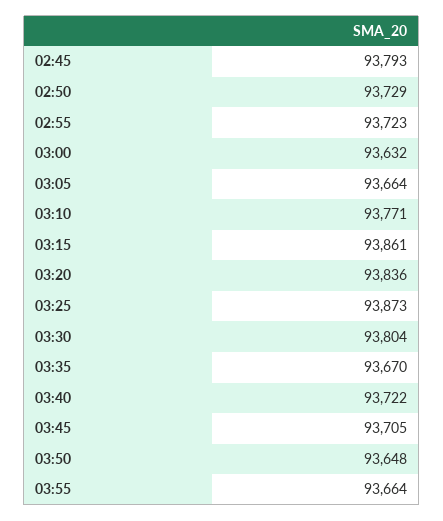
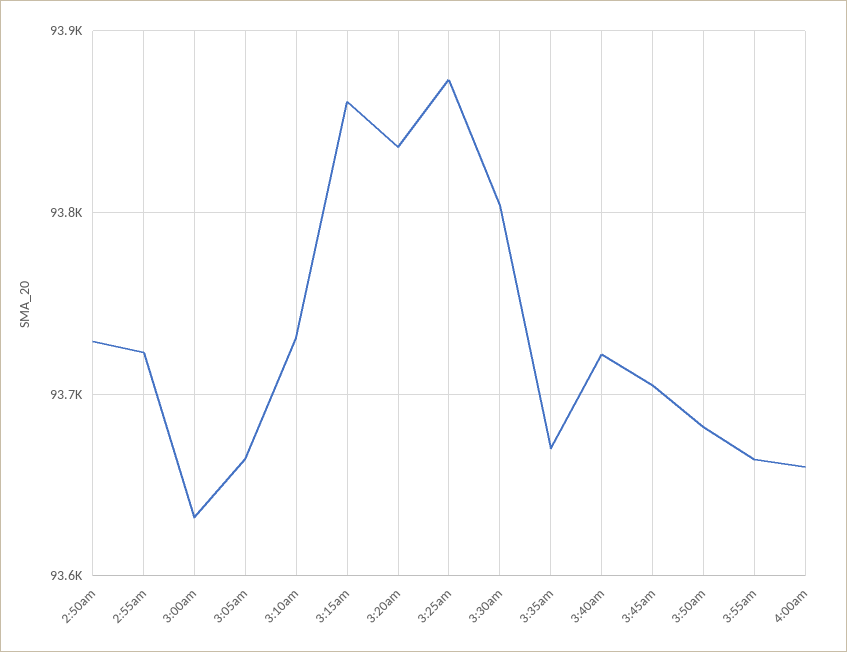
02:45: 93793 -> none
03:10: 93771 -> 93730
03:50: 93648 -> 93680
4:00am: none -> 93660

